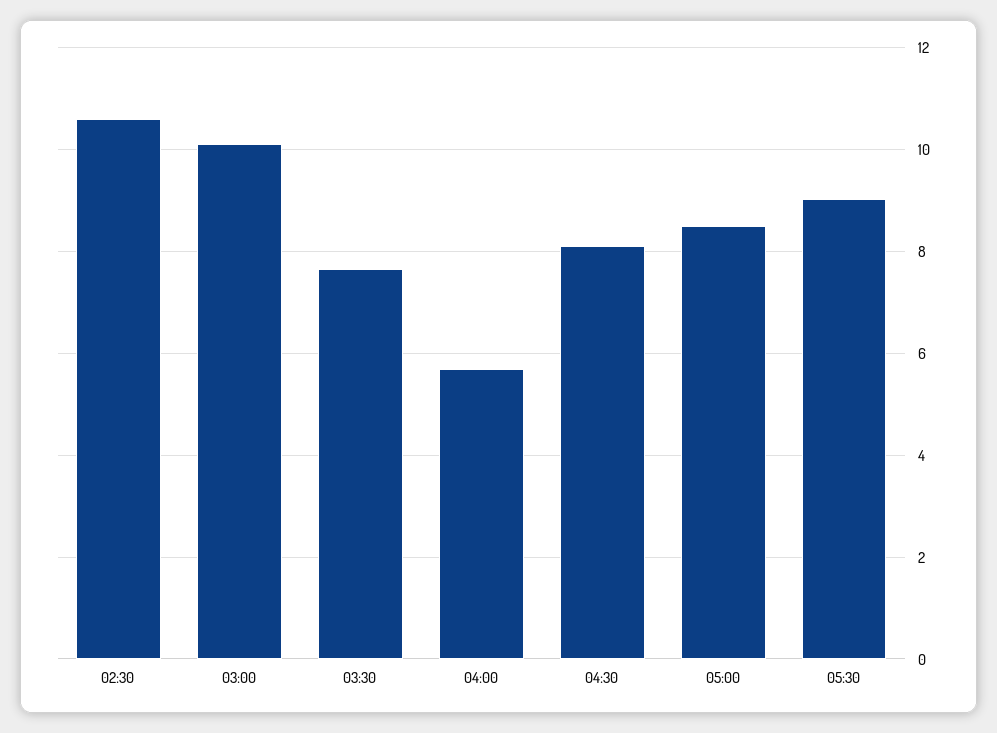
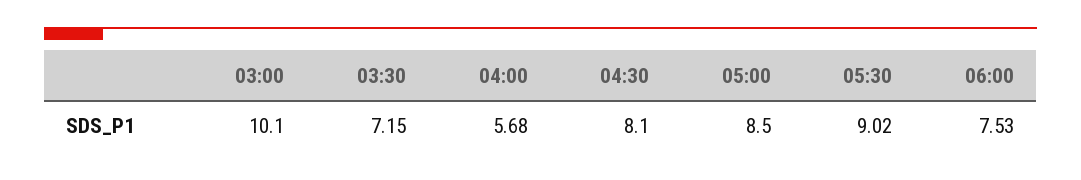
02:30: 10.6 -> none
03:30: 7.6 -> 7.15
06:00: none -> 7.53

